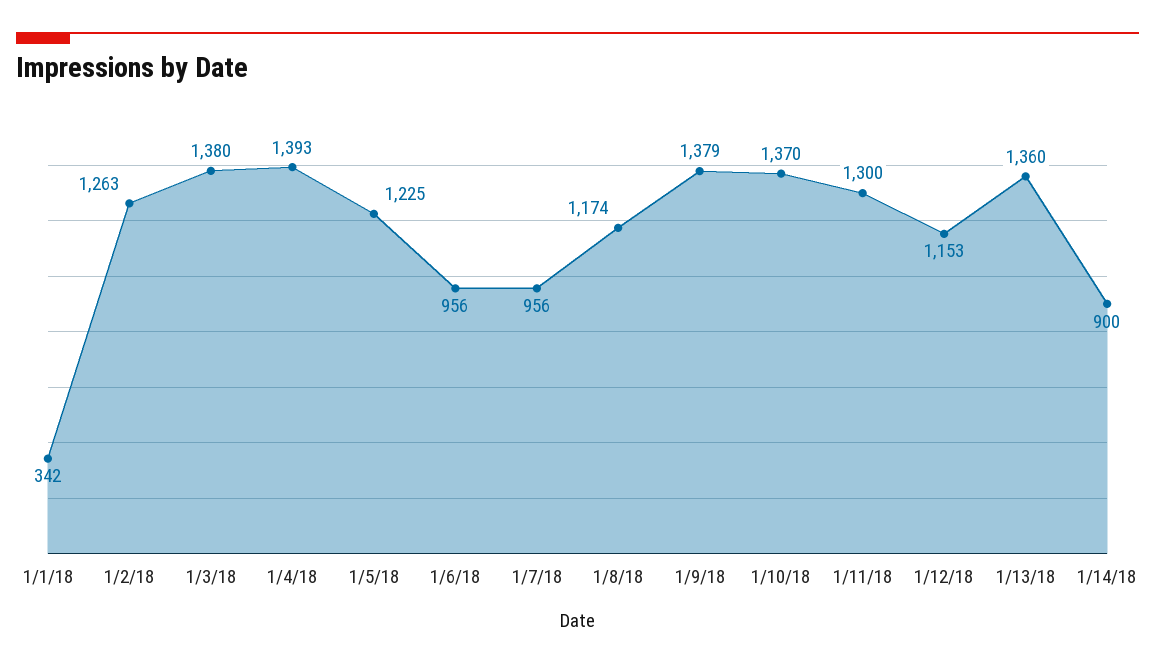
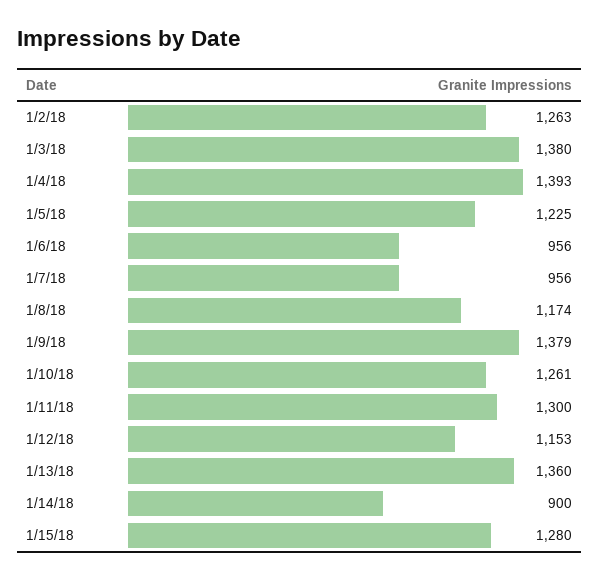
1/1/18: 342 -> none
1/10/18: 1370 -> 1261
1/15/18: none -> 1280

